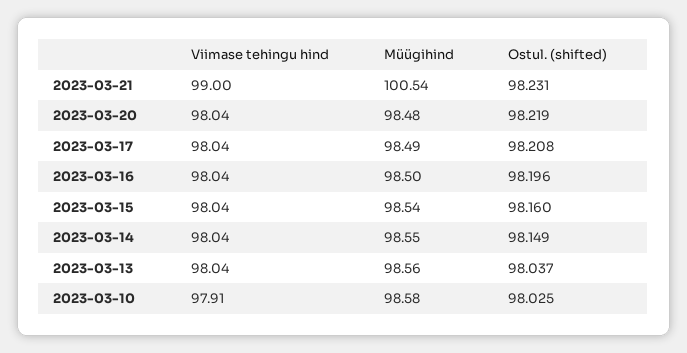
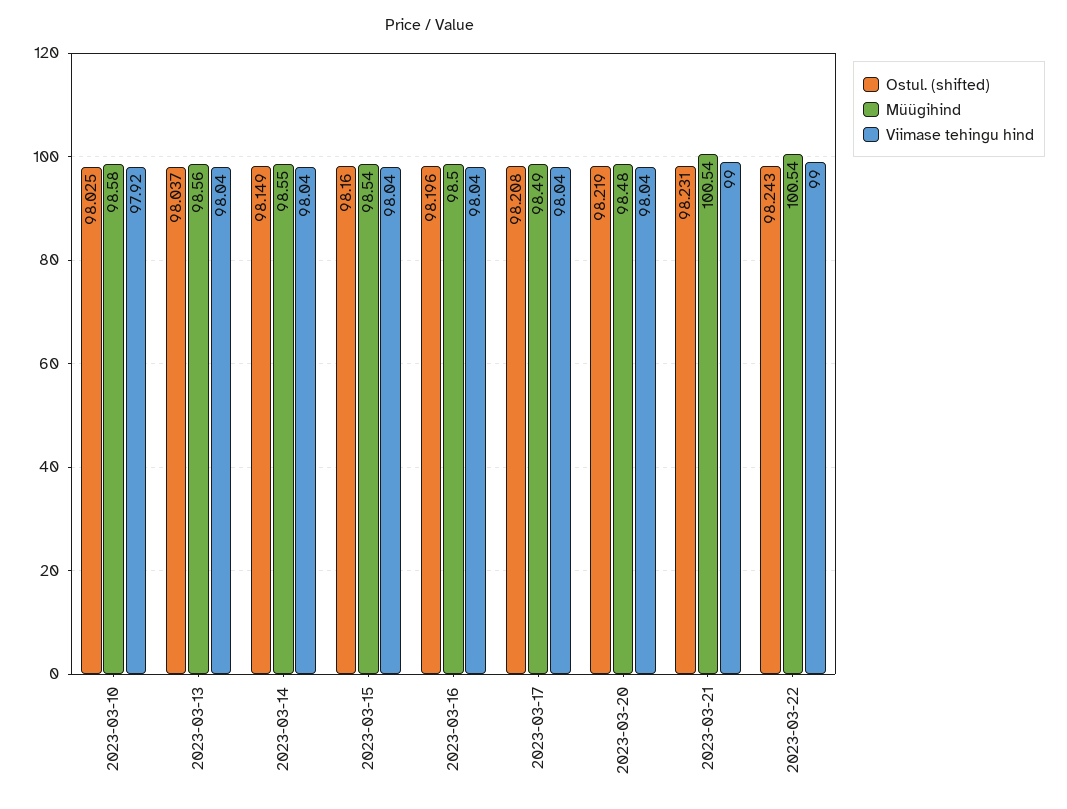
Viimase tehingu hind, 2023-03-10: 97.91 -> 97.92
Ostul. (shifted), 2023-03-22: none -> 98.243
Müügihind, 2023-03-22: none -> 100.54
Viimase tehingu hind, 2023-03-22: none -> 99

